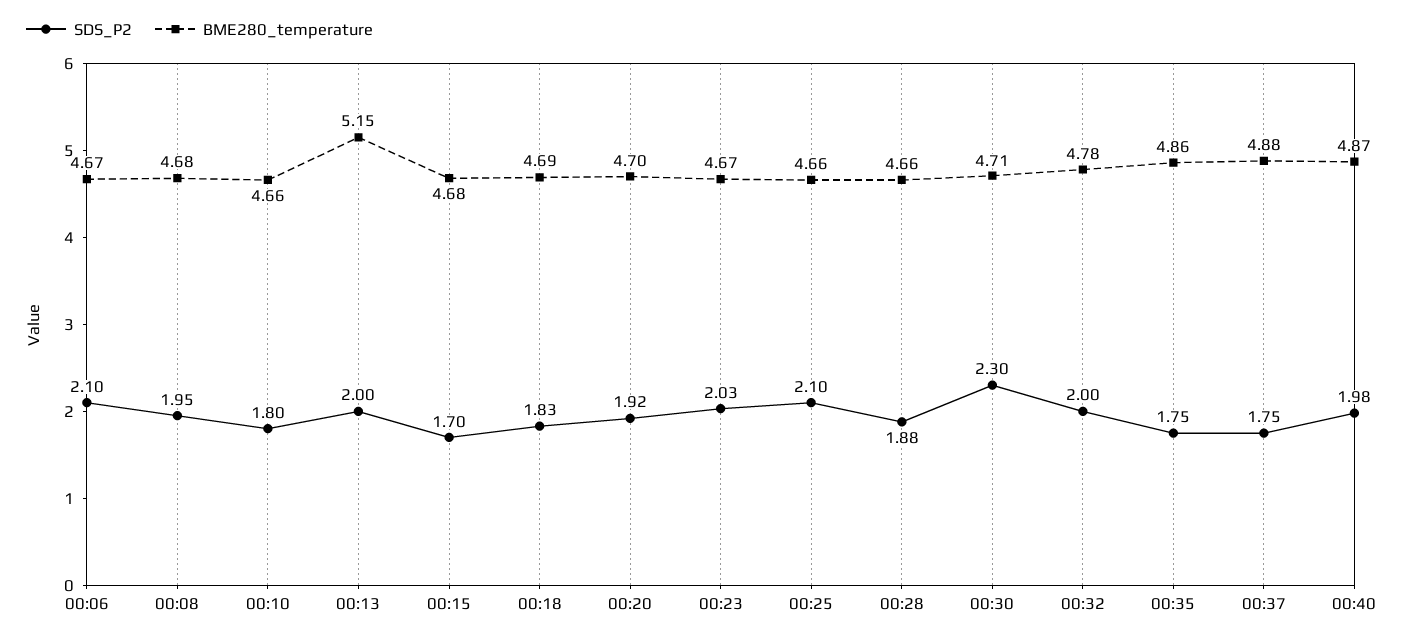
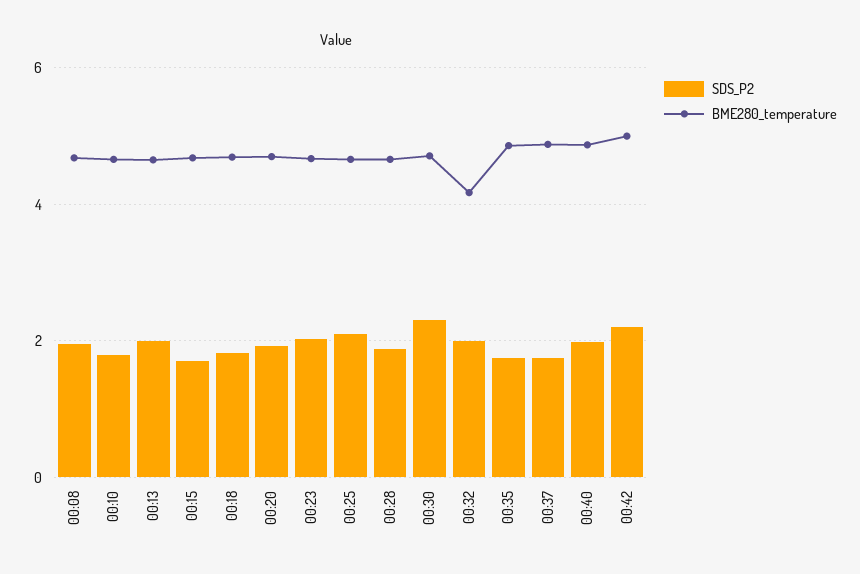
SDS_P2, 00:06: 2.1 -> none
BME280_temperature, 00:06: 4.67 -> none
BME280_temperature, 00:13: 5.15 -> 4.6
BME280_temperature, 00:32: 4.78 -> 4.2
SDS_P2, 00:42: none -> 2.2
BME280_temperature, 00:42: none -> 5

